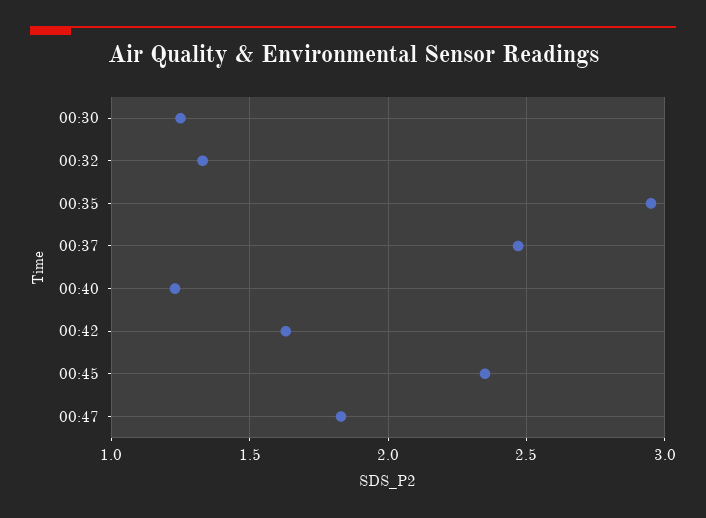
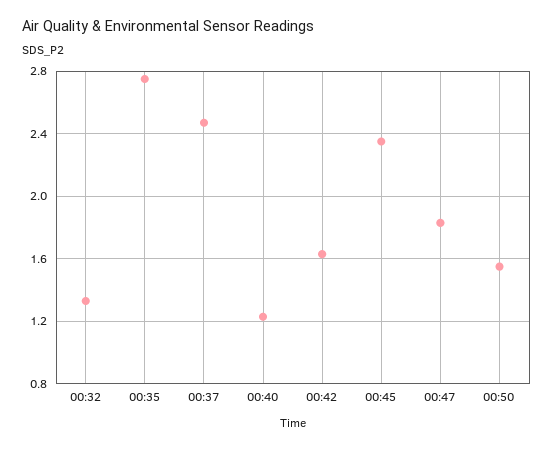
00:30: 1.25 -> none
00:35: 2.95 -> 2.75
00:50: none -> 1.55

